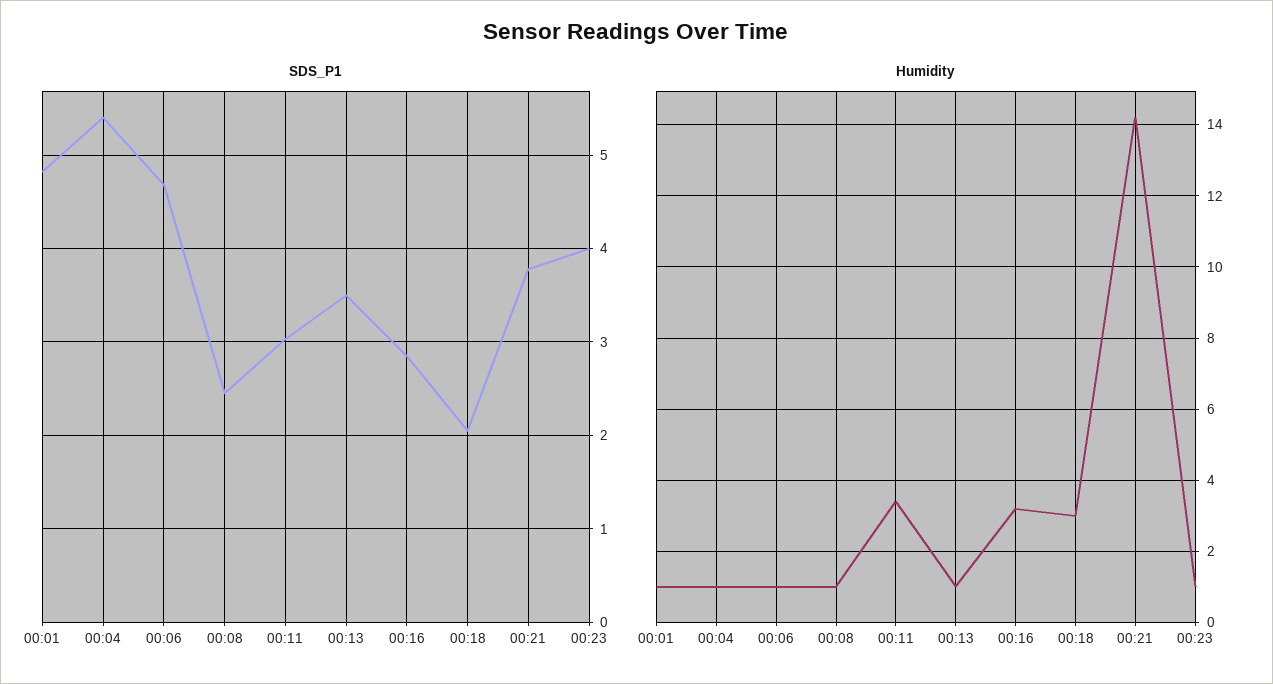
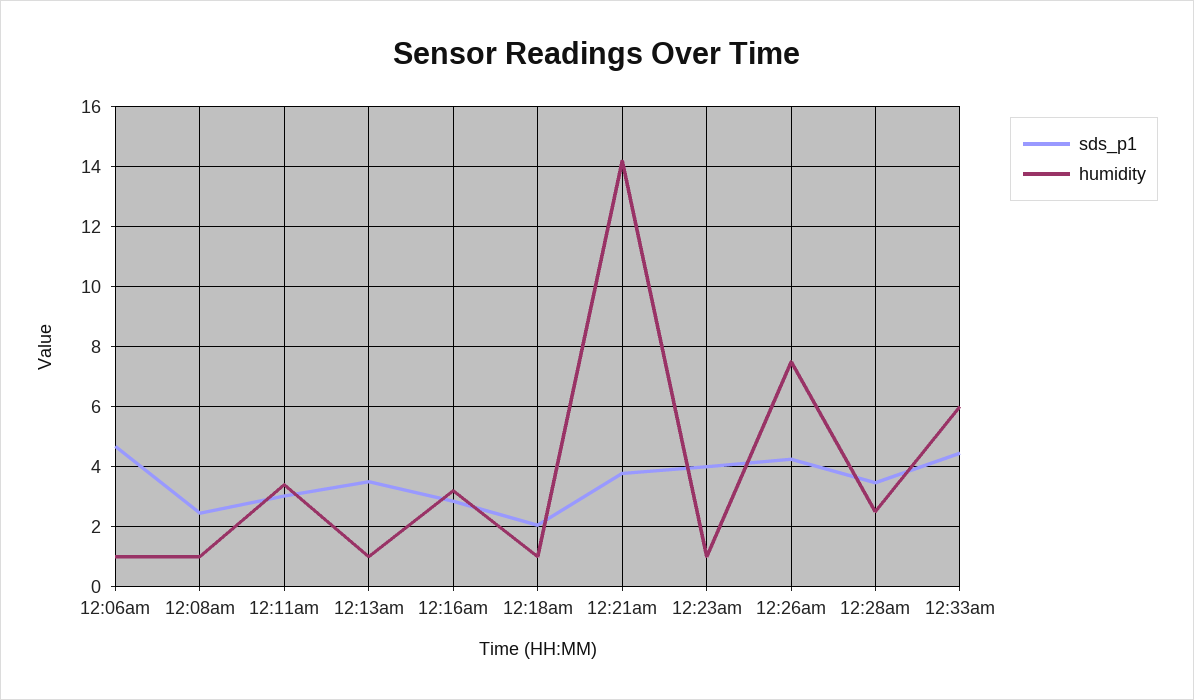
SDS_P1, 00:01: 4.8 -> none
SDS_P1, 00:04: 5.4 -> none
Humidity, 00:01: 1 -> none
Humidity, 00:04: 1 -> none
Humidity, 00:18: 3 -> 1
SDS_P1, 12:26am: none -> 4.25
Humidity, 12:26am: none -> 7.5
SDS_P1, 12:28am: none -> 3.5
Humidity, 12:28am: none -> 2.5
SDS_P1, 12:33am: none -> 4.5
Humidity, 12:33am: none -> 6

